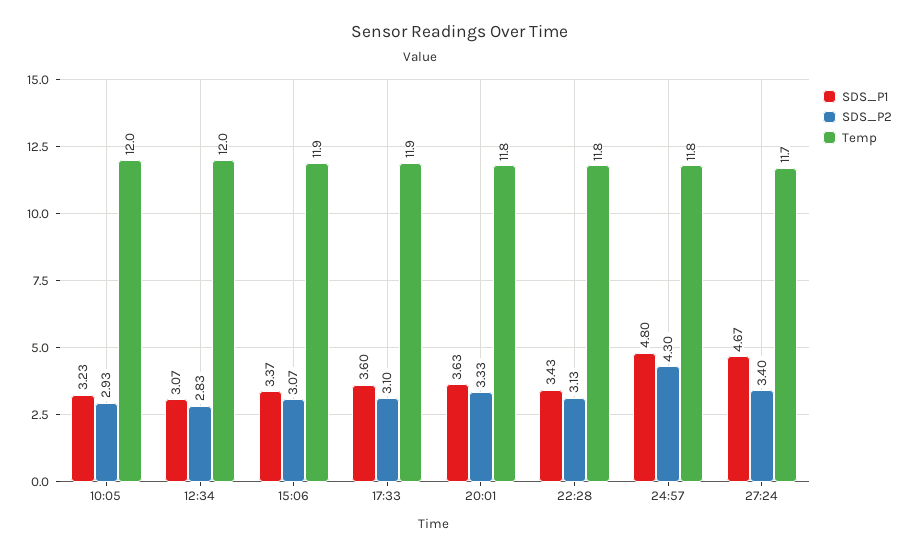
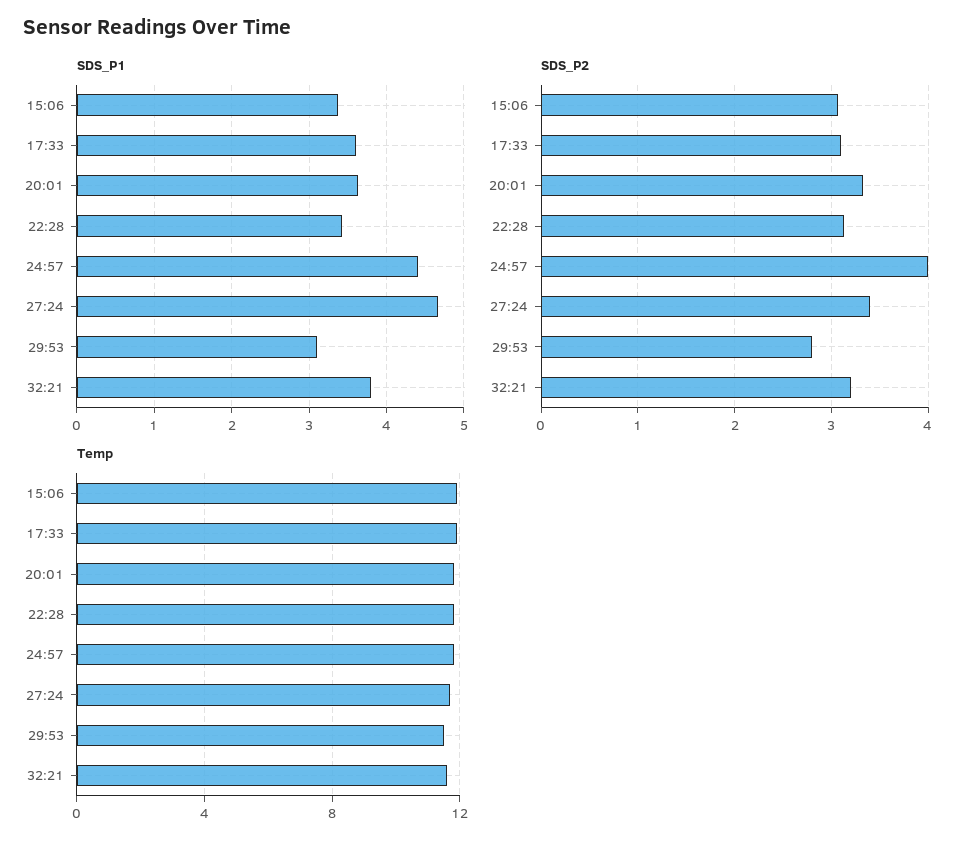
SDS_P1, 10:05: 3.23 -> none
SDS_P2, 10:05: 2.93 -> none
Temp, 10:05: 12 -> none
SDS_P1, 12:34: 3.07 -> none
SDS_P2, 12:34: 2.83 -> none
Temp, 12:34: 12 -> none
SDS_P1, 24:57: 4.8 -> 4.4
SDS_P2, 24:57: 4.3 -> 4
SDS_P1, 29:53: none -> 3.1
SDS_P1, 32:21: none -> 3.8
SDS_P2, 29:53: none -> 2.8
SDS_P2, 32:21: none -> 3.2
Temp, 29:53: none -> 11.5
Temp, 32:21: none -> 11.5

